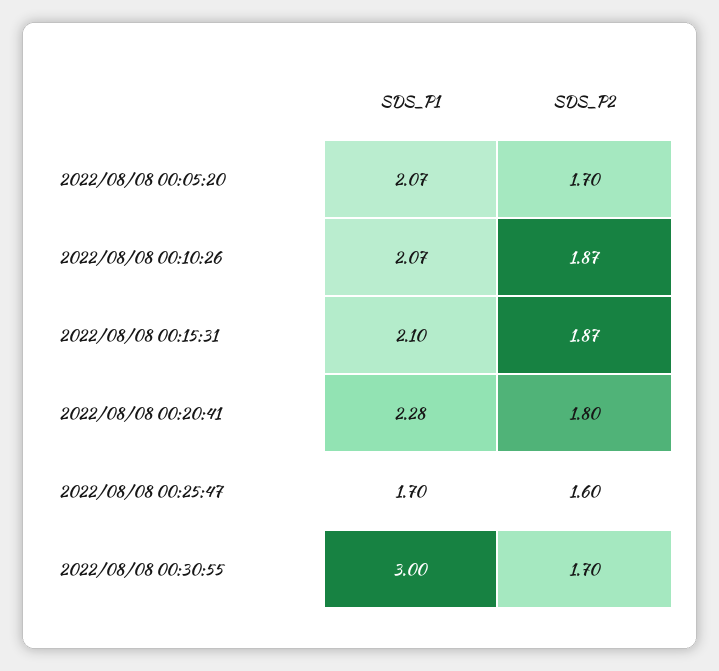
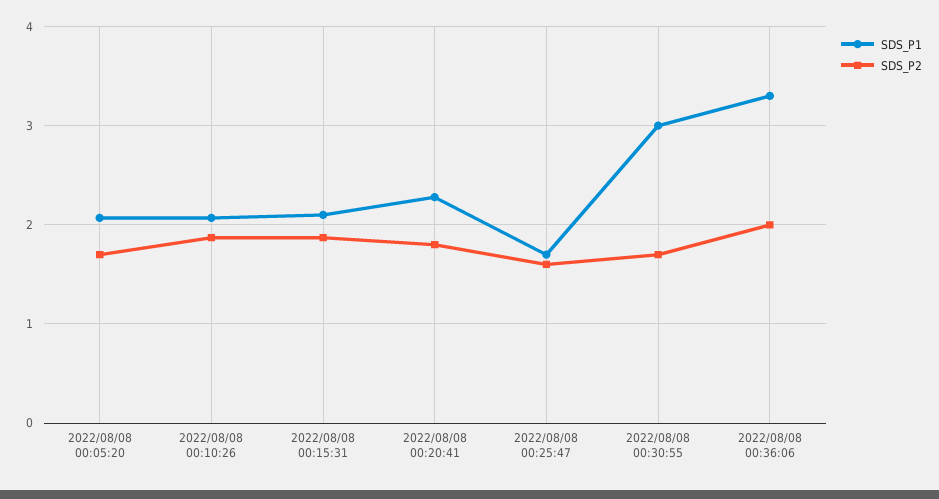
SDS_P1, 2022/08/08 00:36:06: none -> 3.3
SDS_P2, 2022/08/08 00:36:06: none -> 2

